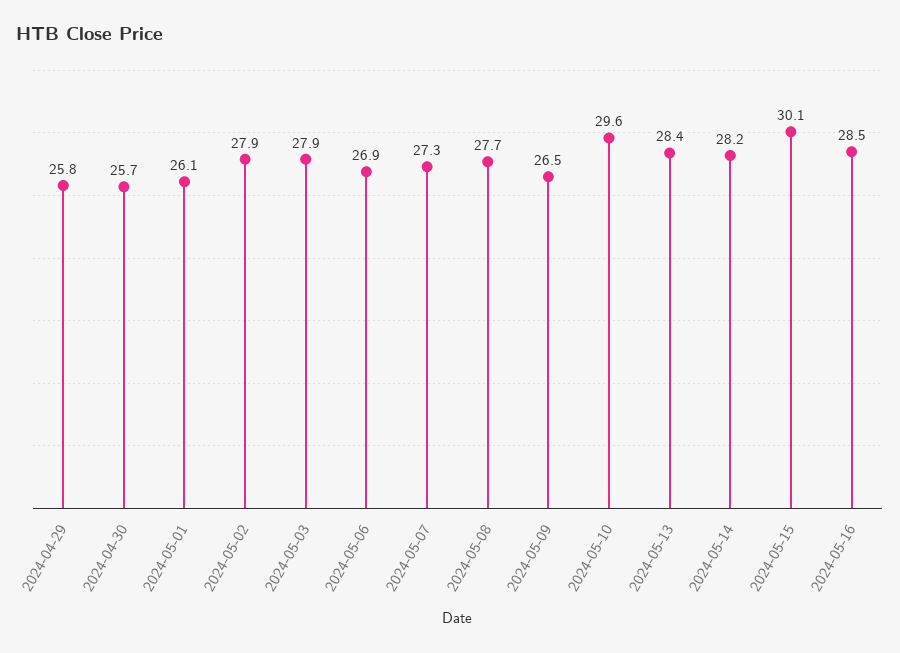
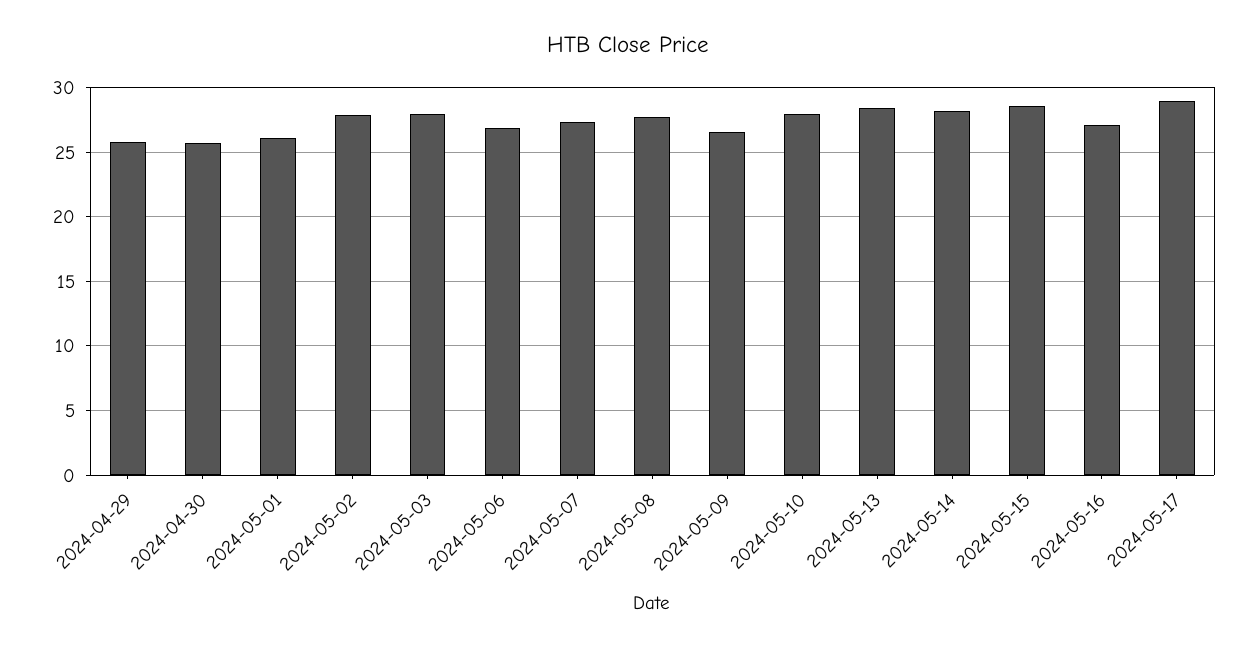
2024-05-10: 29.6 -> 28
2024-05-15: 30.1 -> 28.5
2024-05-16: 28.5 -> 27
2024-05-17: none -> 29

